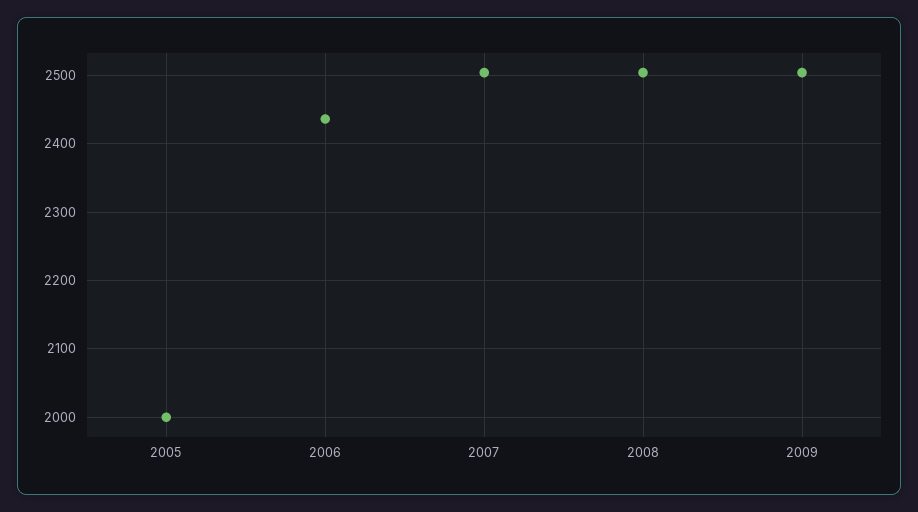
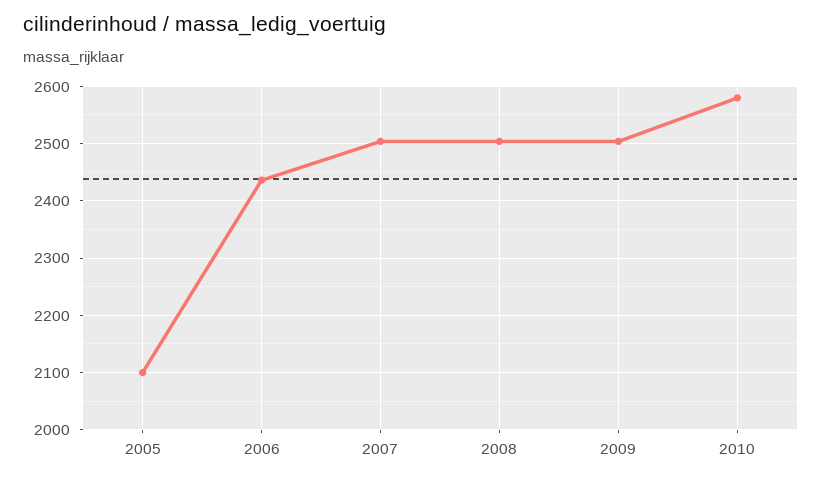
2005: 2000 -> 2100
2010: none -> 2580

